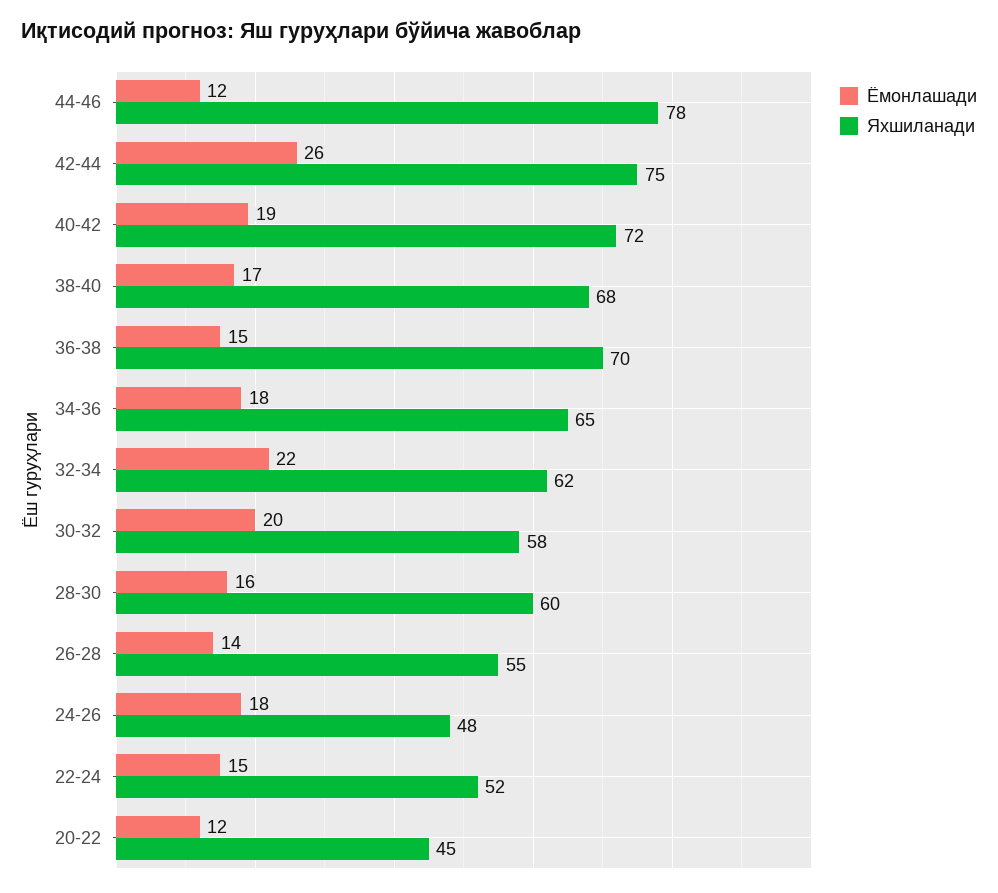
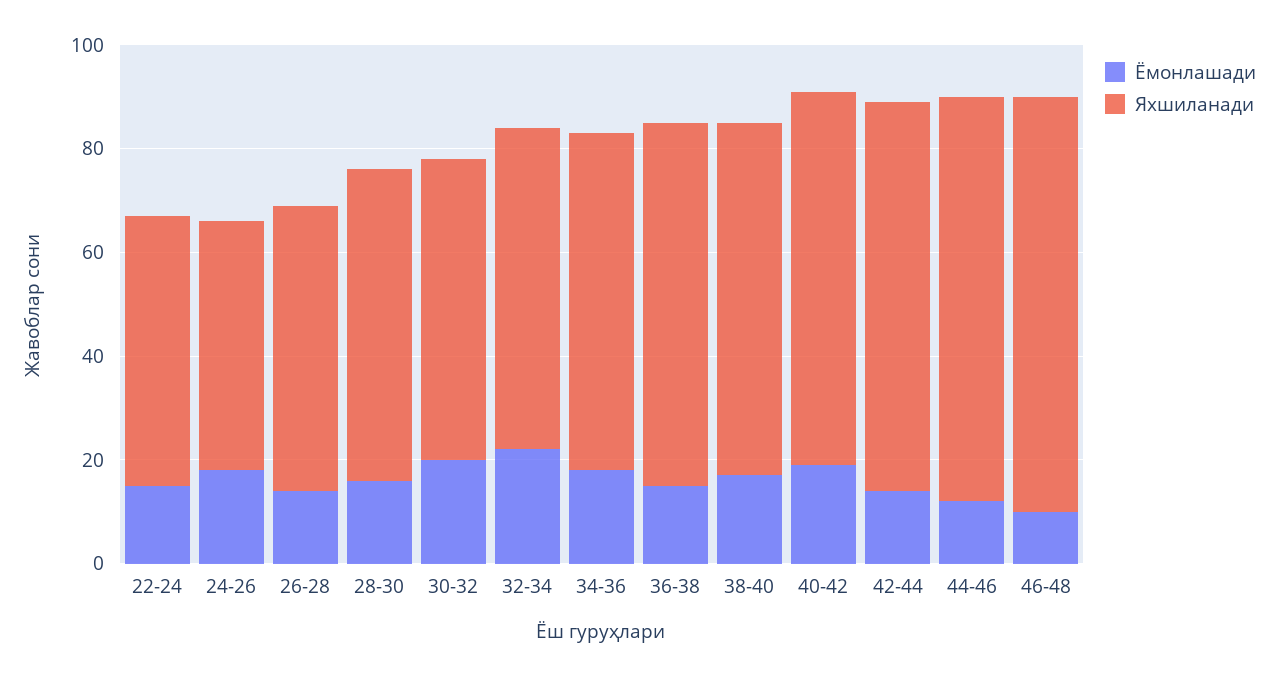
Ёмонлашади, 42-44: 26 -> 15
Ёмонлашади, 20-22: 12 -> none
Яхшиланади, 20-22: 45 -> none
Ёмонлашади, 46-48: none -> 10
Яхшиланади, 46-48: none -> 80

